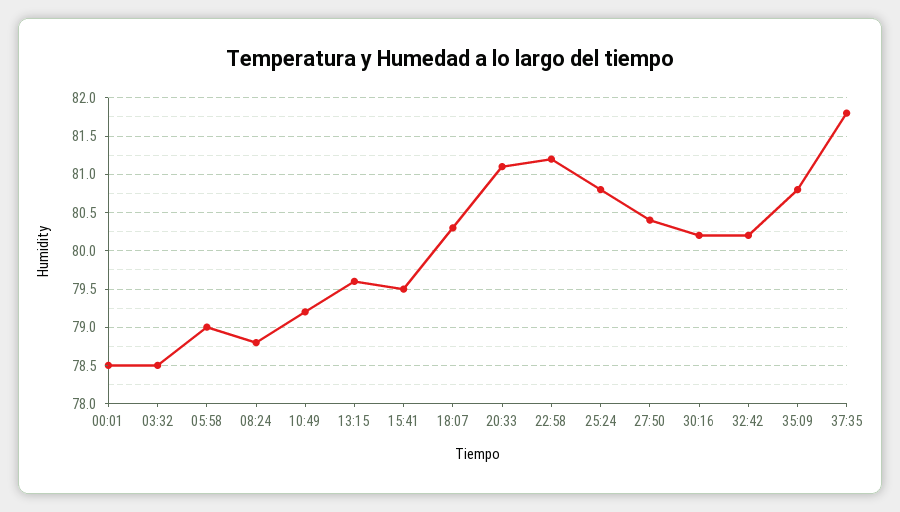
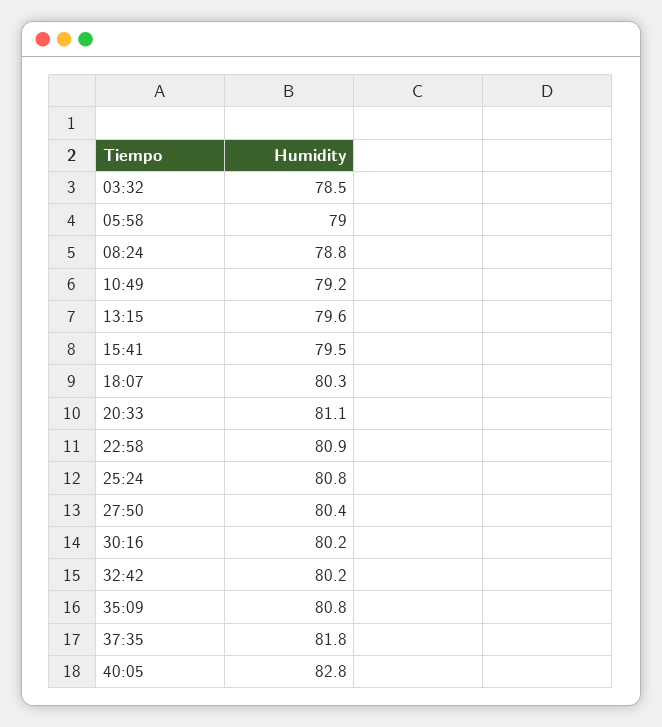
00:01: 78.5 -> none
22:58: 81.2 -> 80.9
40:05: none -> 82.8

